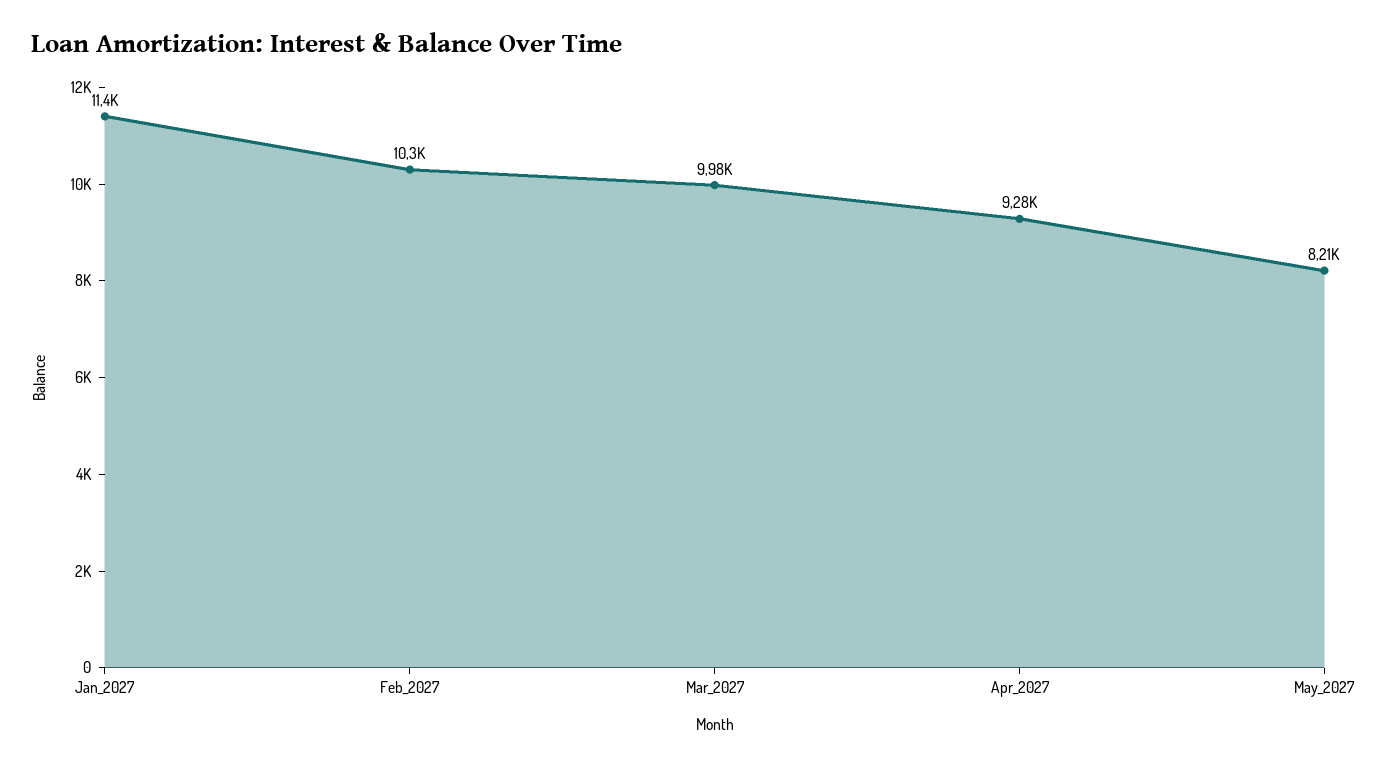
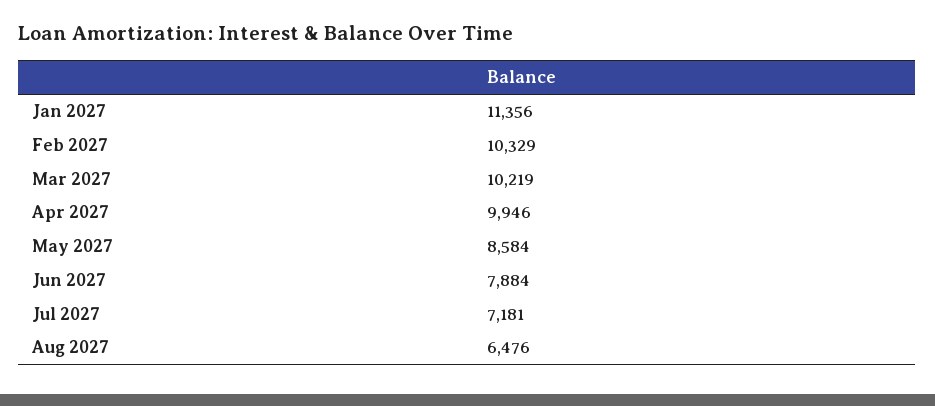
Mar_2027: 9980 -> 10219
Apr_2027: 9280 -> 9946
May_2027: 8210 -> 8584
Jun 2027: none -> 7884
Jul 2027: none -> 7181
Aug 2027: none -> 6476

